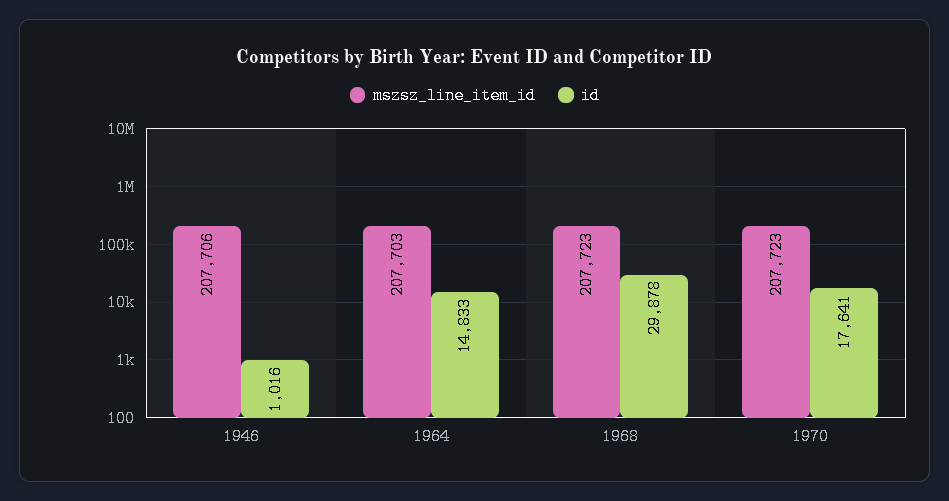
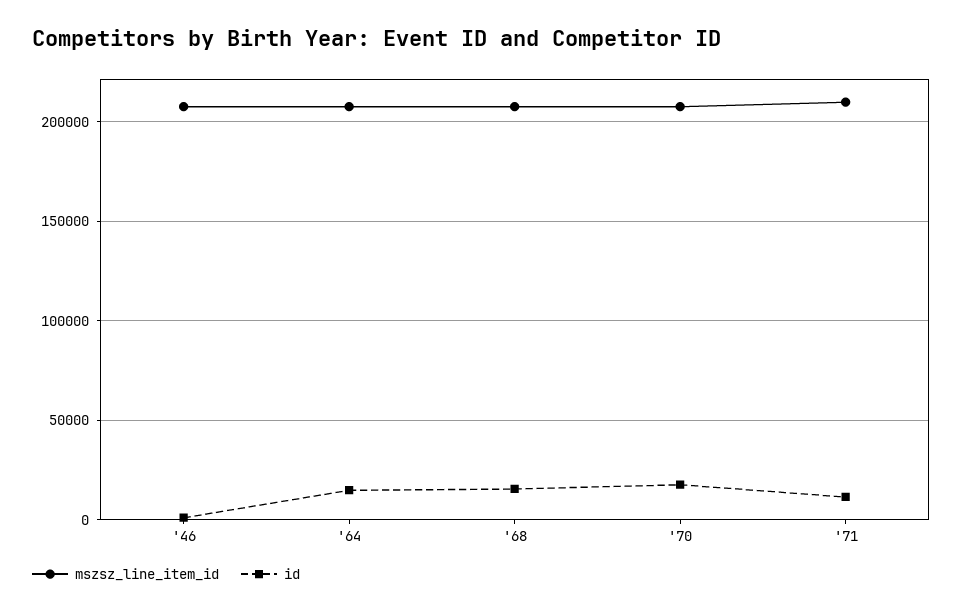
id, 1968: 29878 -> 15000
mszsz_line_item_id, '71: none -> 210000
id, '71: none -> 10000

